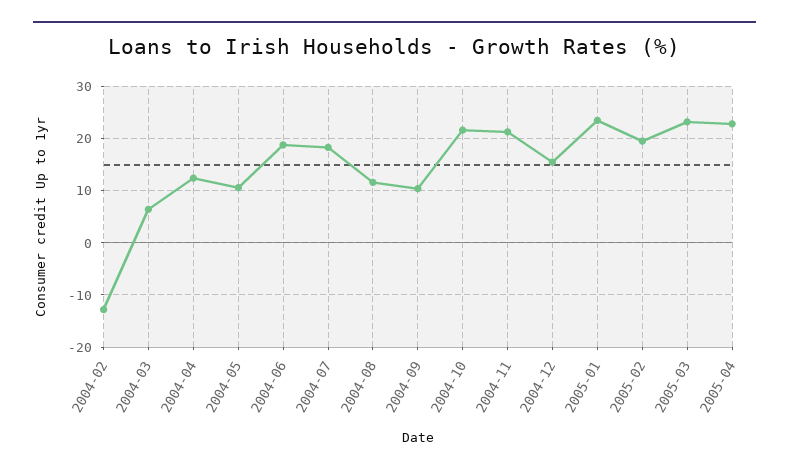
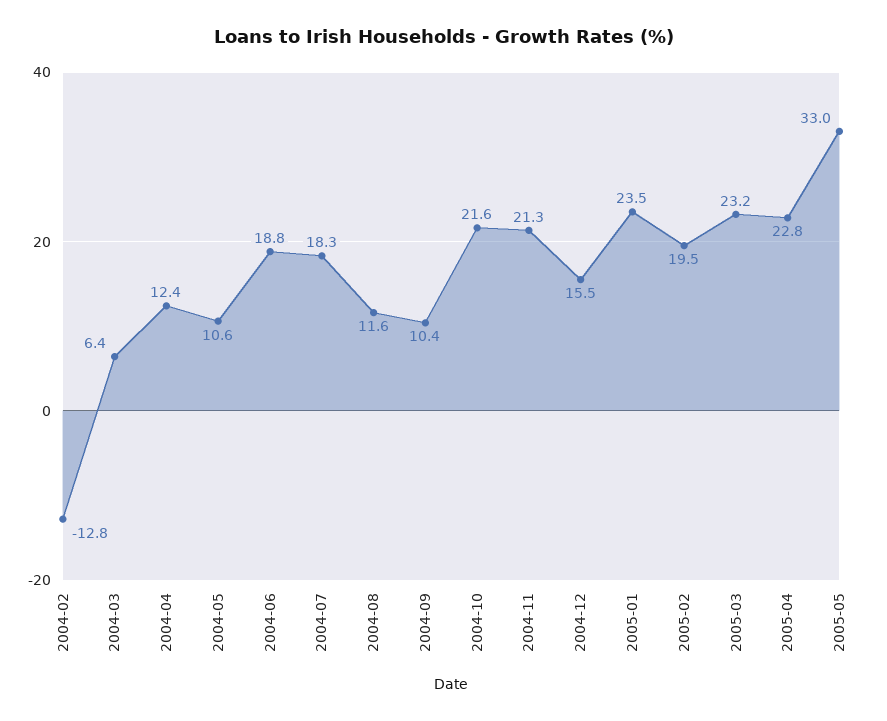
2005-05: none -> 33

